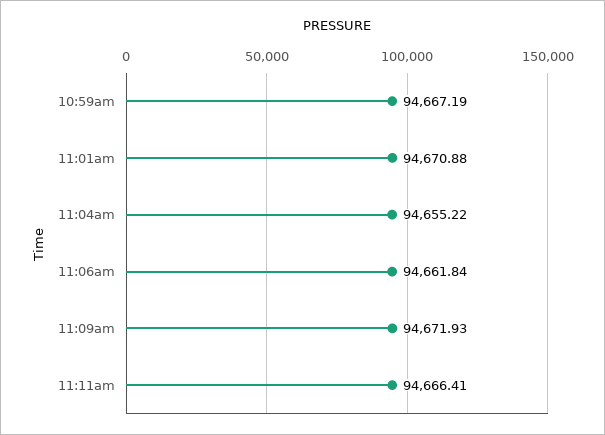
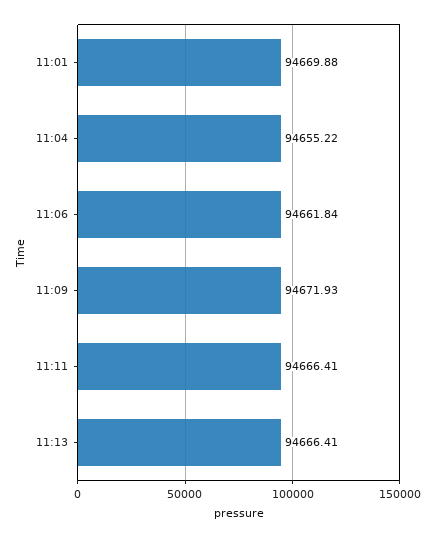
10:59am: 94667.19 -> none
11:01am: 94670.88 -> 94669.88
11:13: none -> 94666.41

